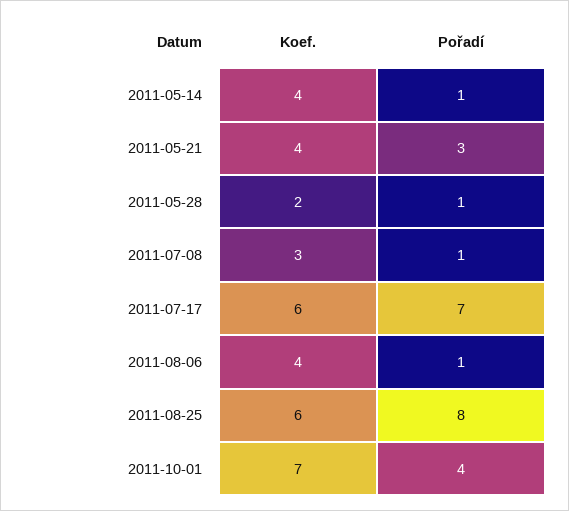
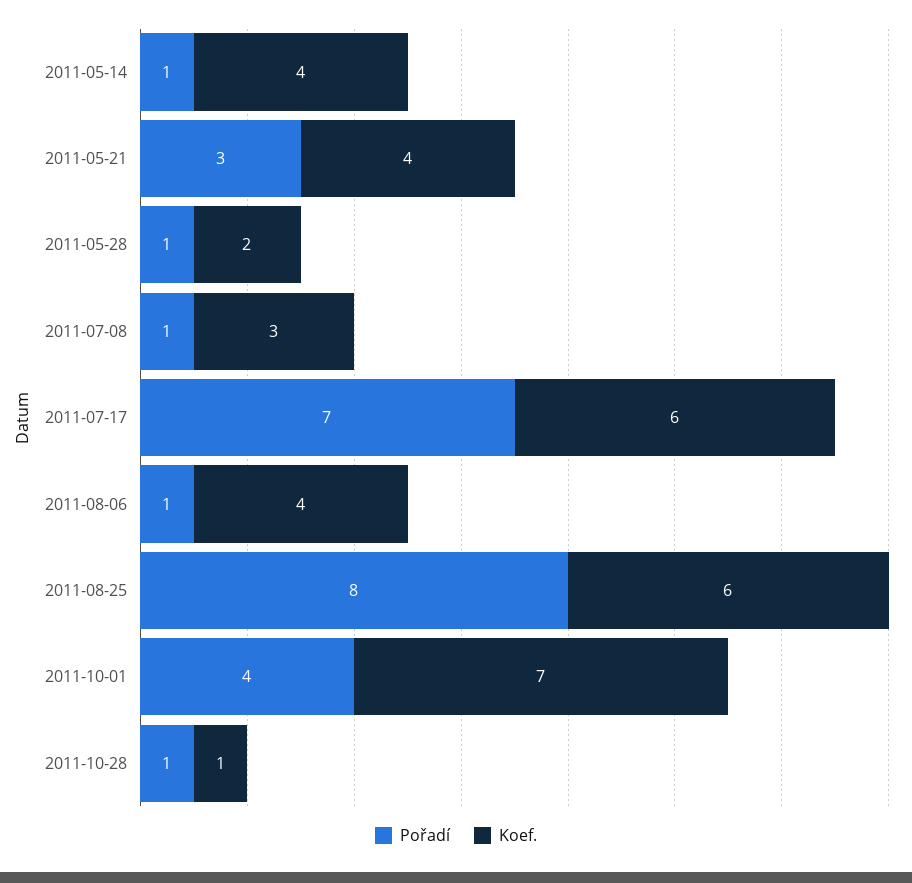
Pořadí, 2011-10-28: none -> 1
Koef., 2011-10-28: none -> 1

